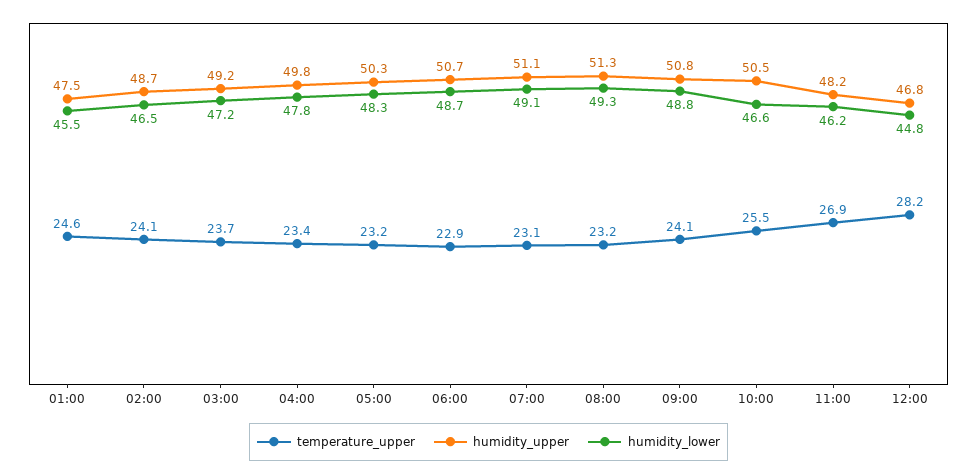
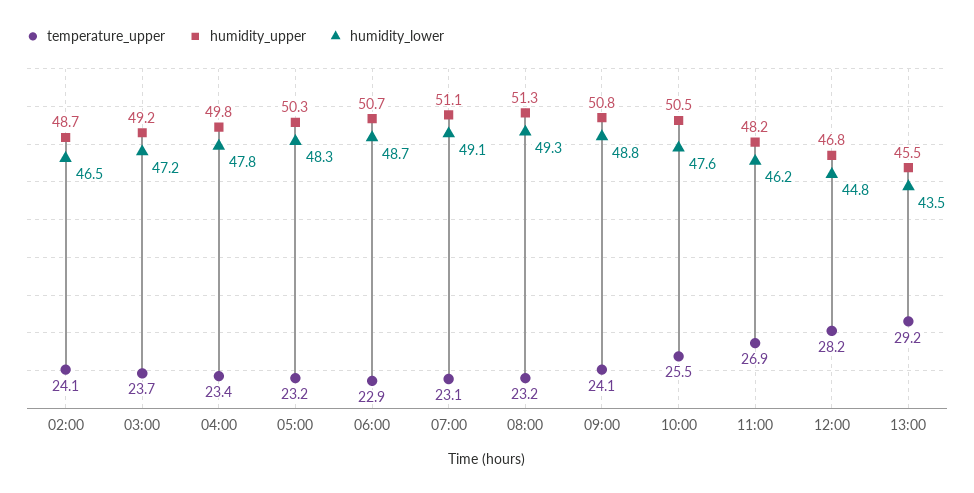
temperature_upper, 01:00: 24.6 -> none
humidity_upper, 01:00: 47.5 -> none
humidity_lower, 01:00: 45.5 -> none
humidity_lower, 10:00: 46.6 -> 47.6
temperature_upper, 13:00: none -> 29.2
humidity_upper, 13:00: none -> 45.5
humidity_lower, 13:00: none -> 43.5

